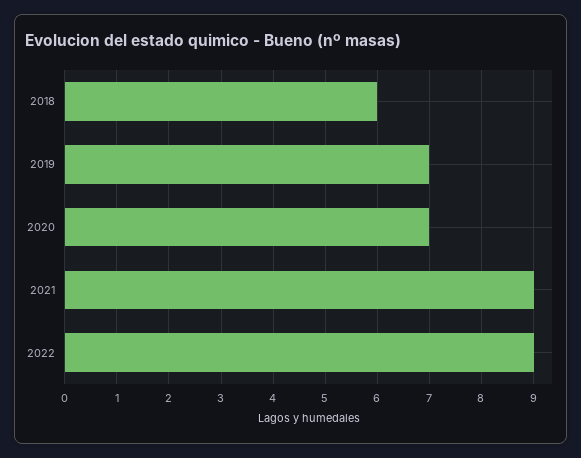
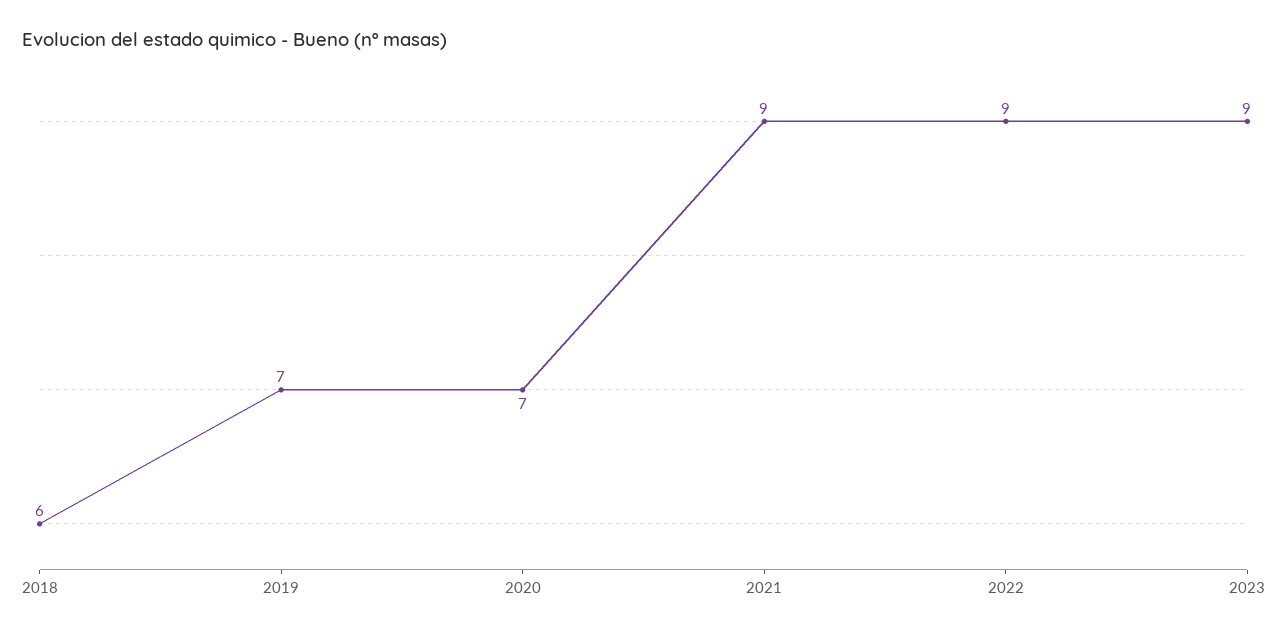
2023: none -> 9

